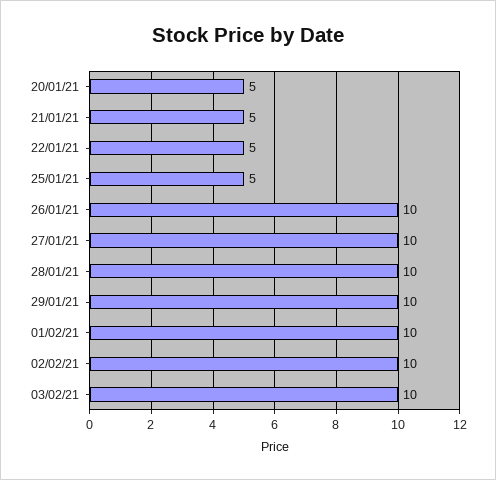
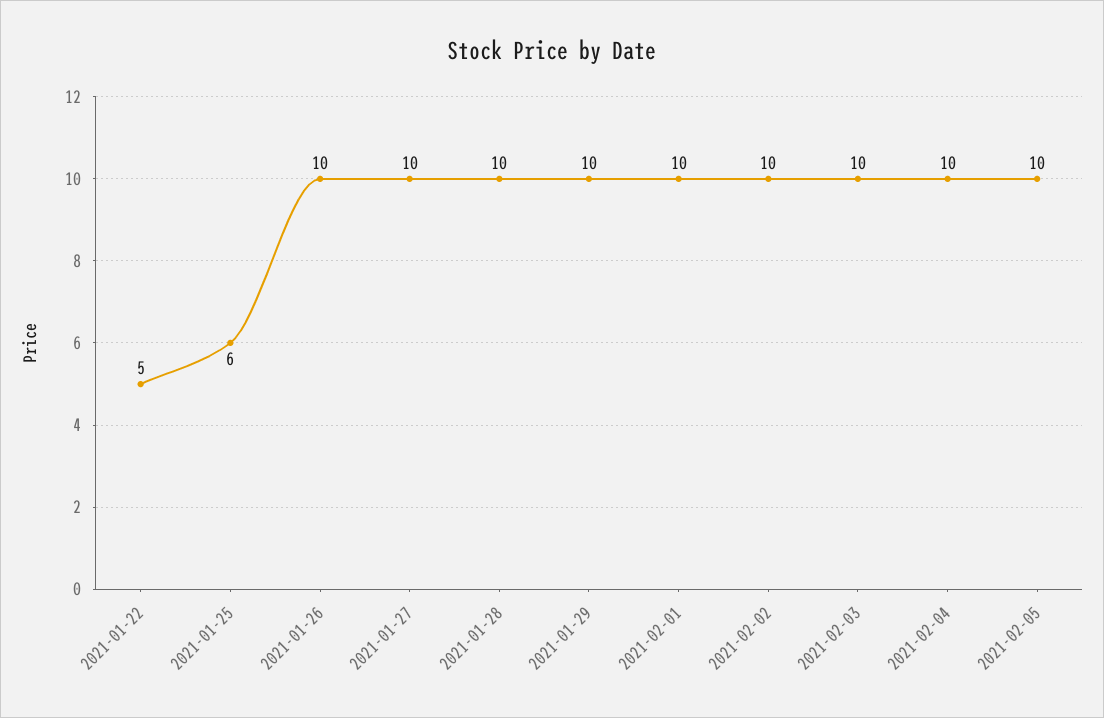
20/01/21: 5 -> none
21/01/21: 5 -> none
25/01/21: 5 -> 6
2021-02-04: none -> 10
2021-02-05: none -> 10

